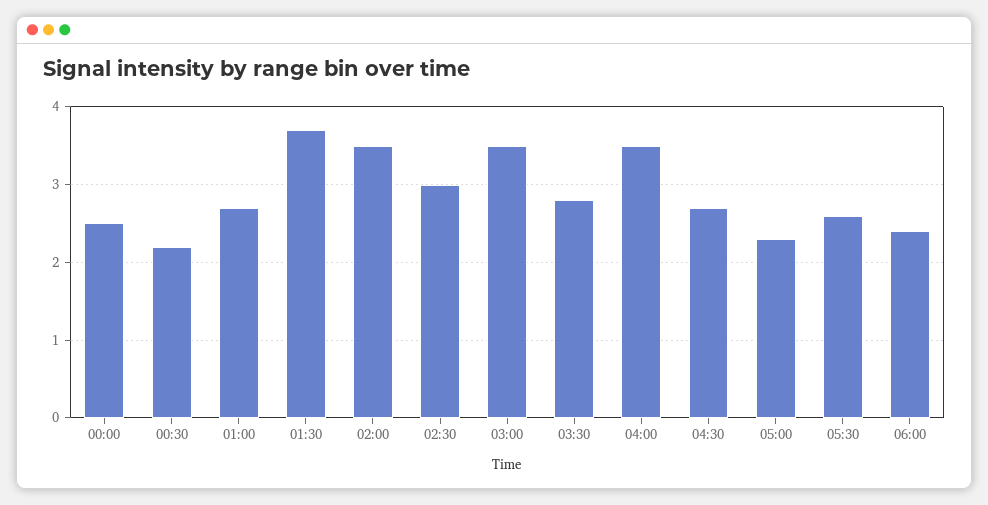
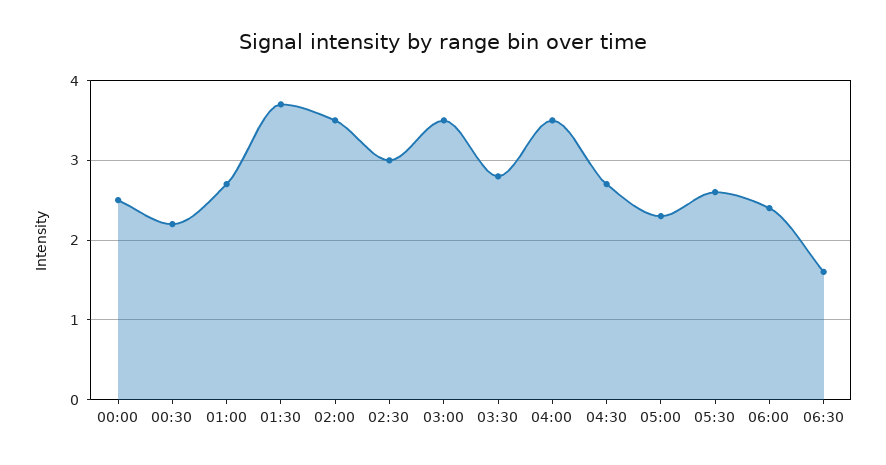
06:30: none -> 1.6

